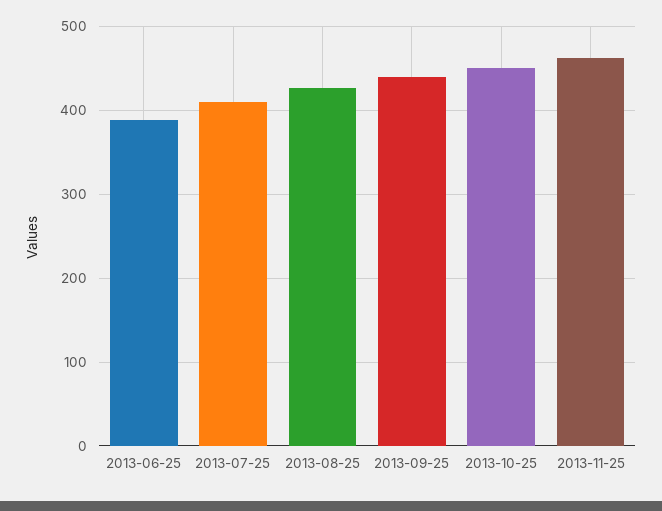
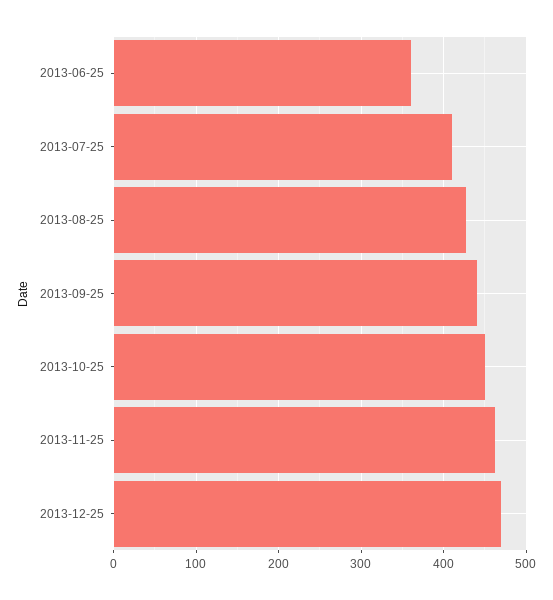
2013-06-25: 390 -> 360
2013-12-25: none -> 470

